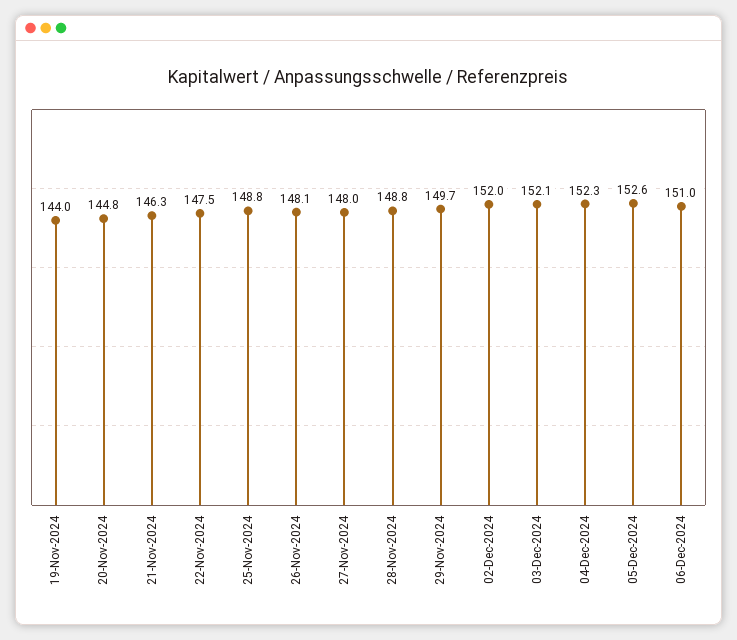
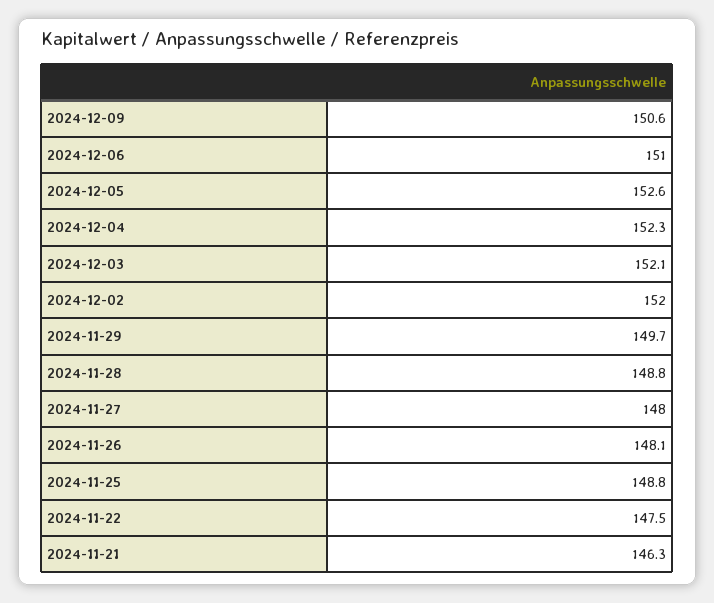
19-Nov-2024: 144 -> none
20-Nov-2024: 144.8 -> none
2024-12-09: none -> 150.6

